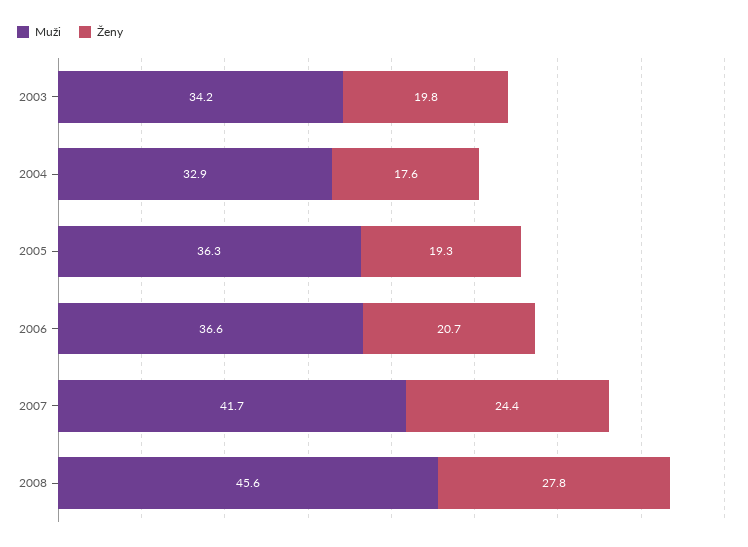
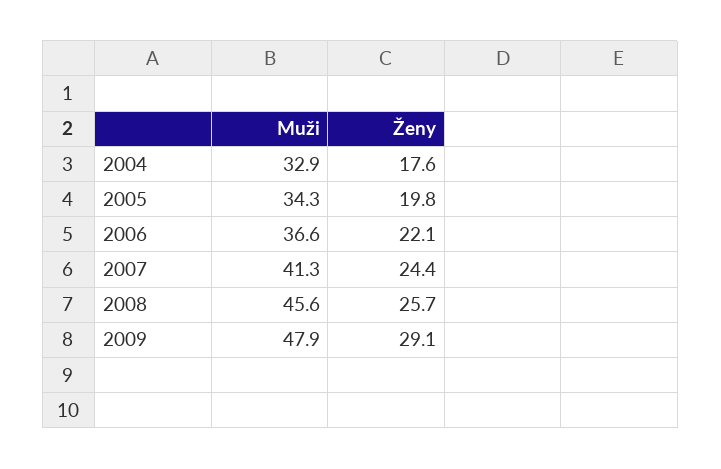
Muži, 2003: 34.2 -> none
Ženy, 2003: 19.8 -> none
Muži, 2005: 36.3 -> 34.3
Ženy, 2005: 19.3 -> 19.8
Ženy, 2006: 20.7 -> 22.1
Muži, 2007: 41.7 -> 41.3
Ženy, 2008: 27.8 -> 25.7
Muži, 2009: none -> 47.9
Ženy, 2009: none -> 29.1

